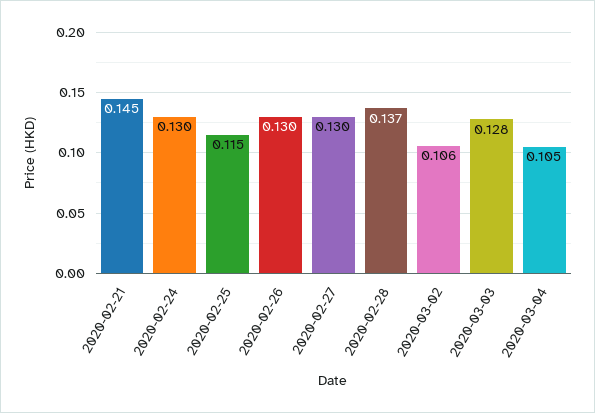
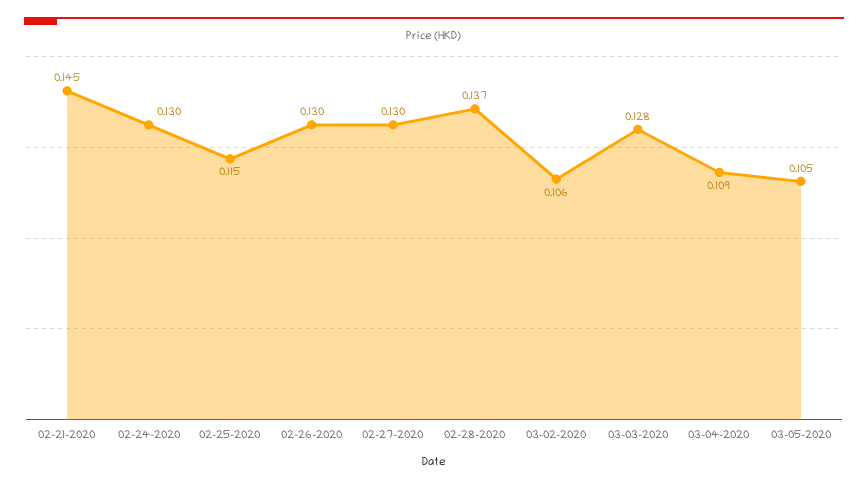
2020-03-04: 0.105 -> 0.109
03-05-2020: none -> 0.105

